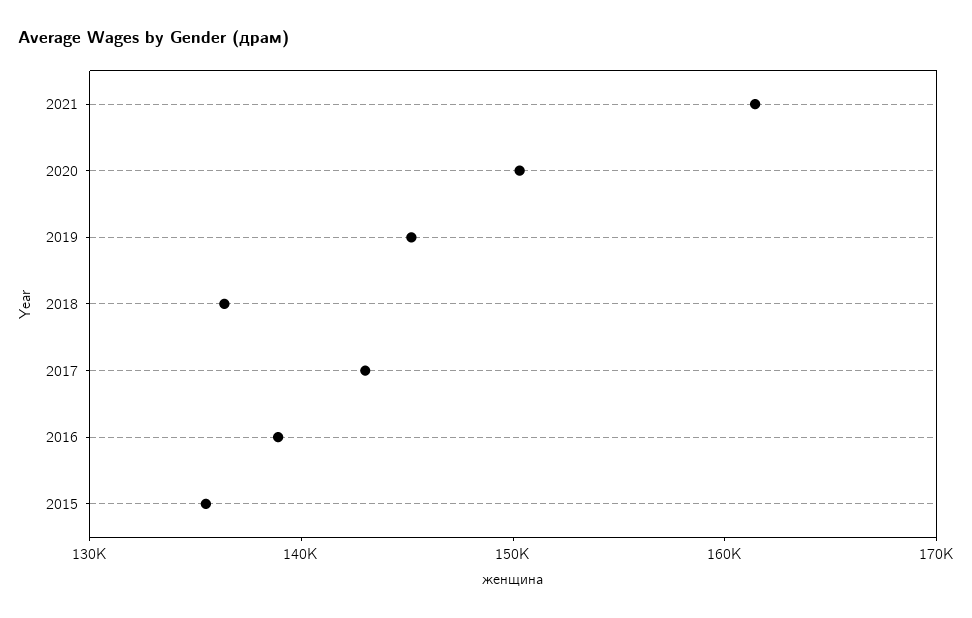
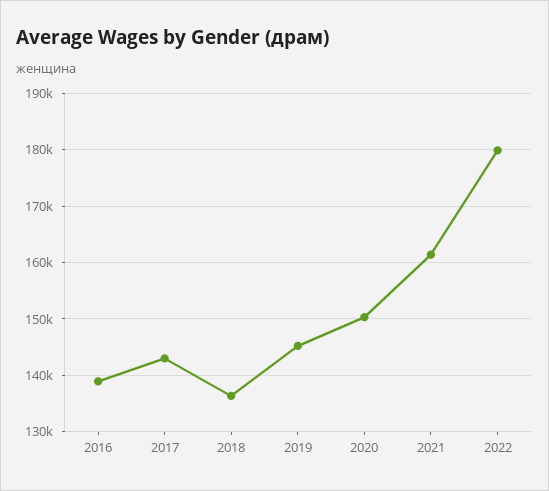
2015: 136000 -> none
2022: none -> 180000

